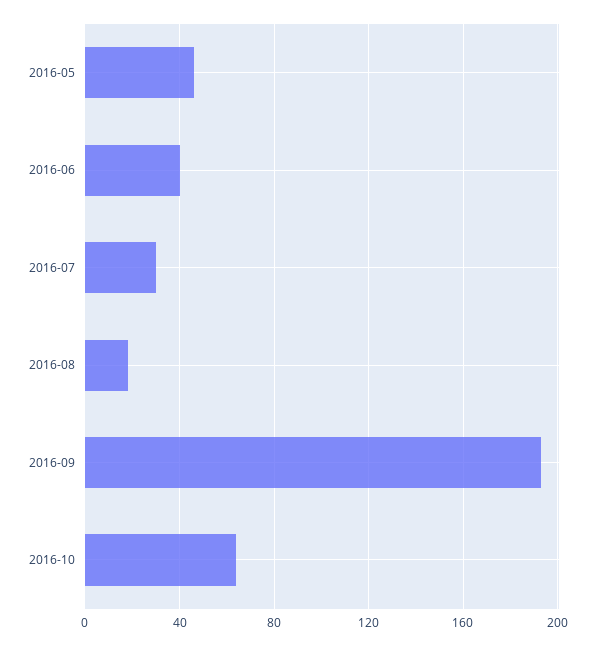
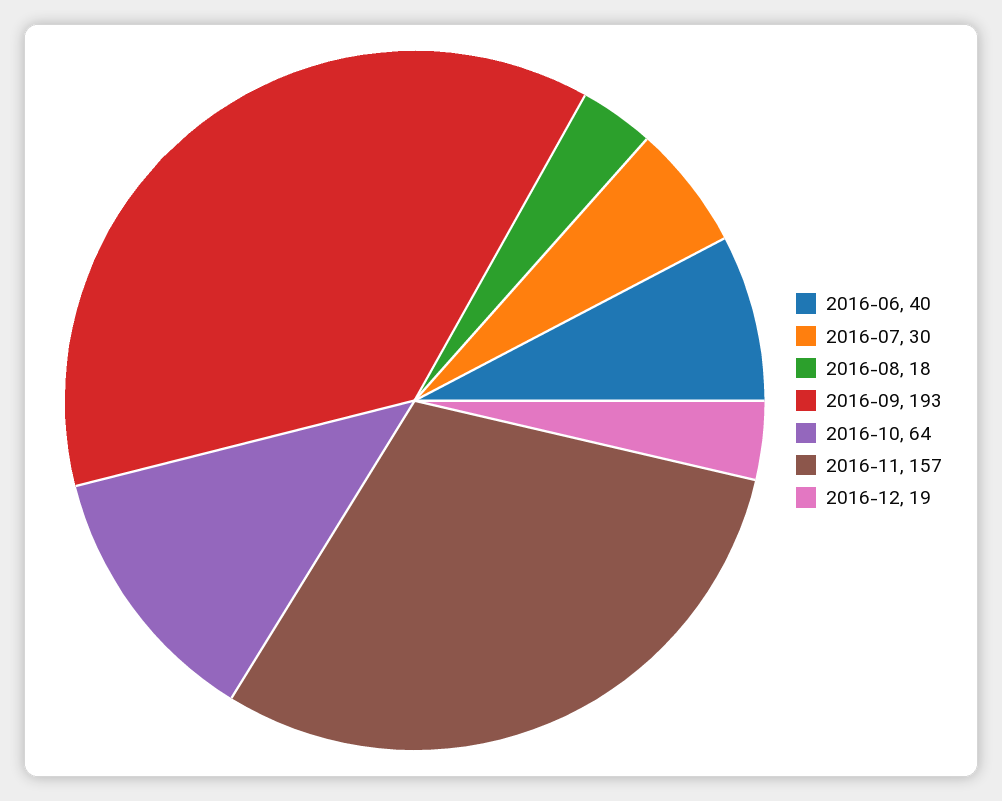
2016-05: 45 -> none
2016-11: none -> 157
2016-12: none -> 19

